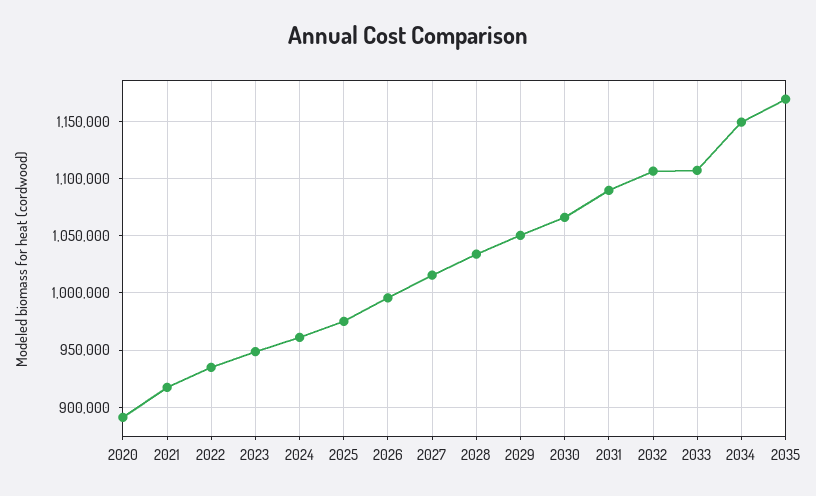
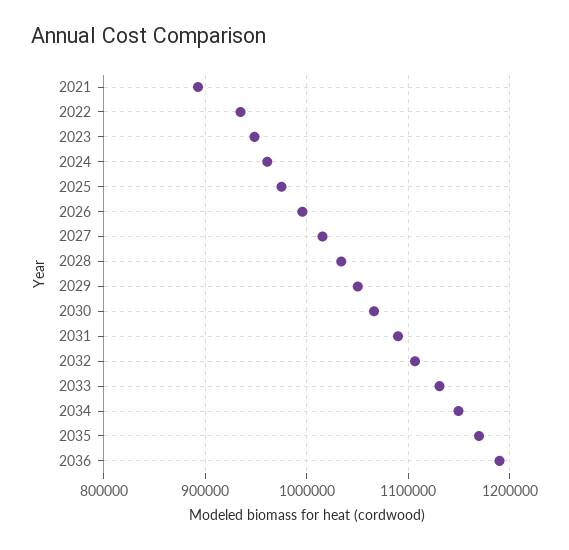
2020: 890000 -> none
2021: 920000 -> 890000
2033: 1110000 -> 1130000
2036: none -> 1190000

